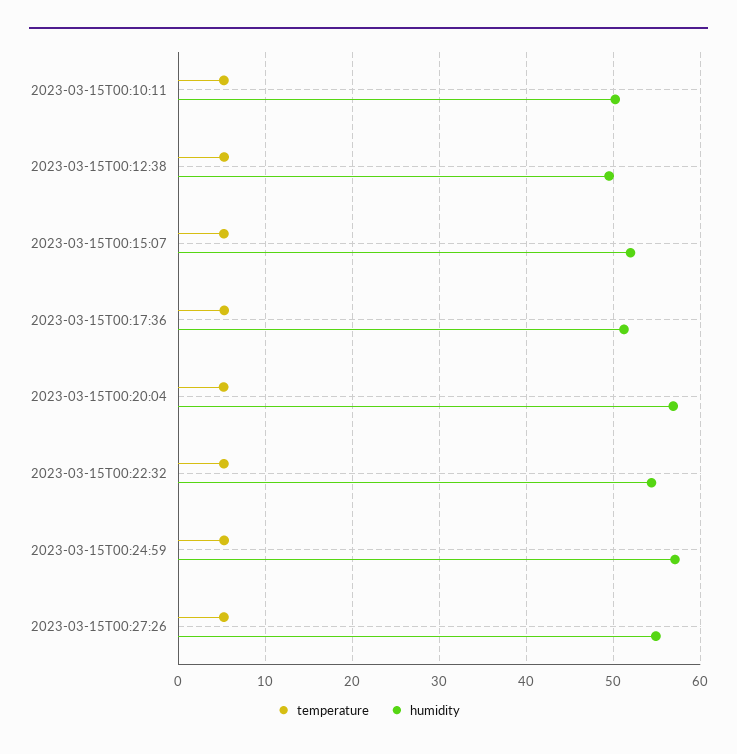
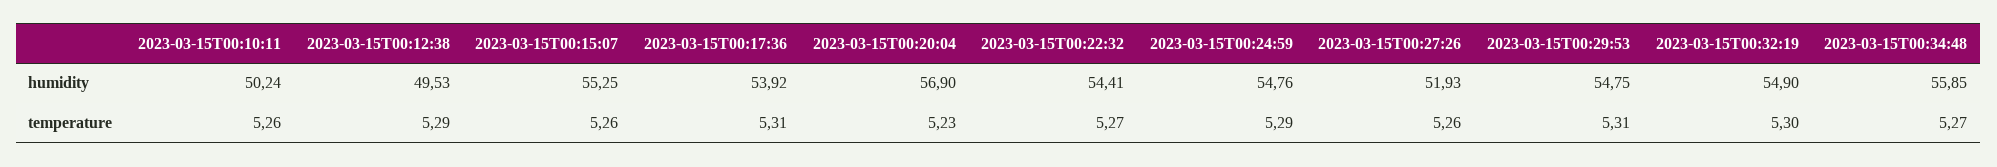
humidity, 2023-03-15T00:15:07: 52 -> 55.25
humidity, 2023-03-15T00:17:36: 51 -> 53.92
humidity, 2023-03-15T00:24:59: 57 -> 54.76
humidity, 2023-03-15T00:27:26: 55 -> 51.93
humidity, 2023-03-15T00:29:53: none -> 54.75
humidity, 2023-03-15T00:32:19: none -> 54.9
humidity, 2023-03-15T00:34:48: none -> 55.85
temperature, 2023-03-15T00:29:53: none -> 5.31
temperature, 2023-03-15T00:32:19: none -> 5.3
temperature, 2023-03-15T00:34:48: none -> 5.27

